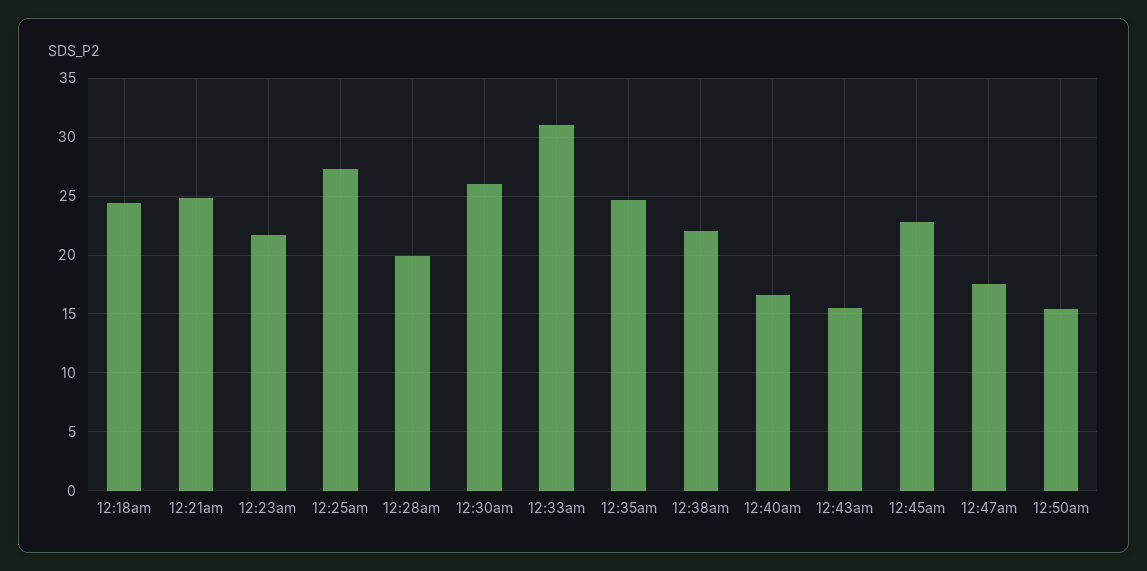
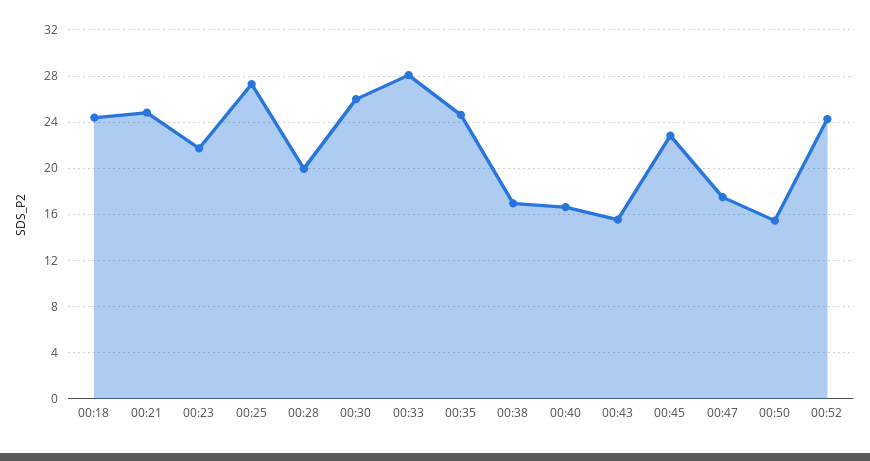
12:33am: 31 -> 28
12:38am: 22 -> 17
00:52: none -> 24

